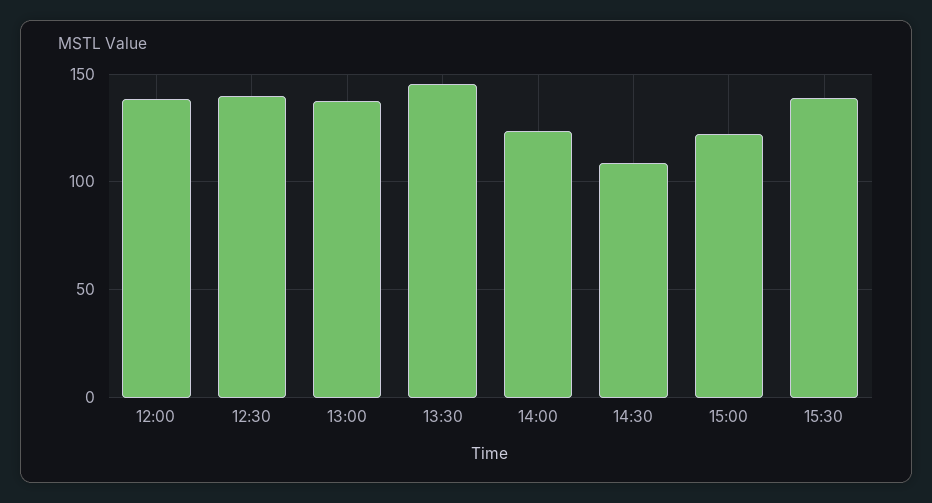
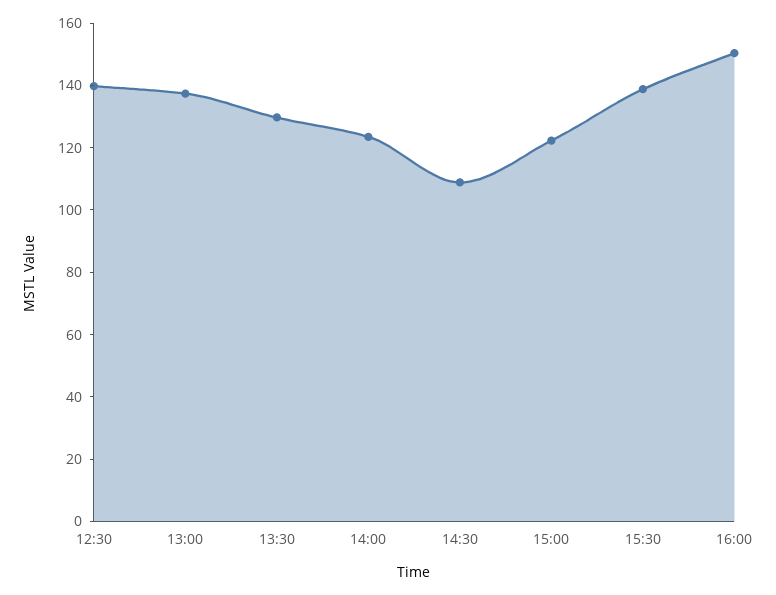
12:00: 140 -> none
13:30: 145 -> 130
16:00: none -> 150

